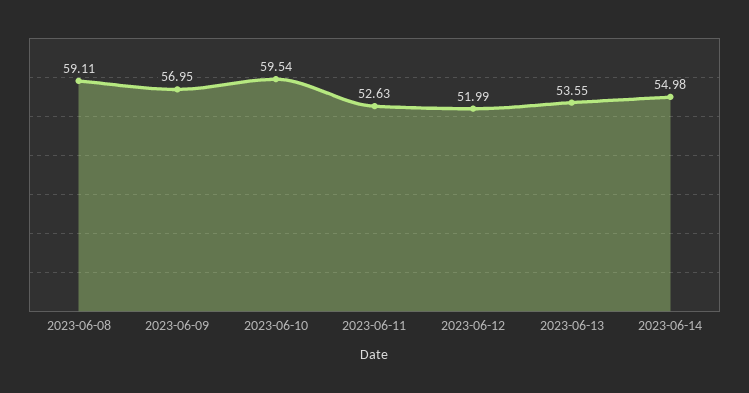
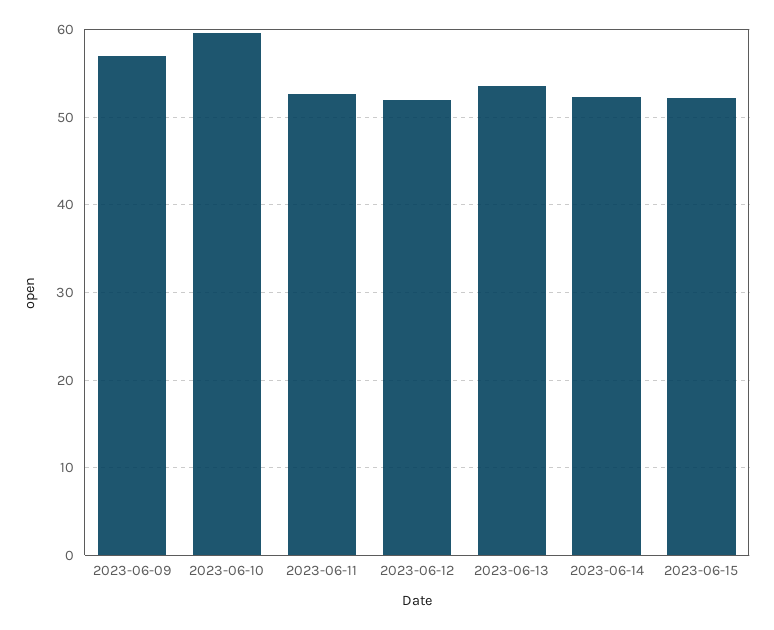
2023-06-08: 59.11 -> none
2023-06-14: 54.98 -> 52
2023-06-15: none -> 52

